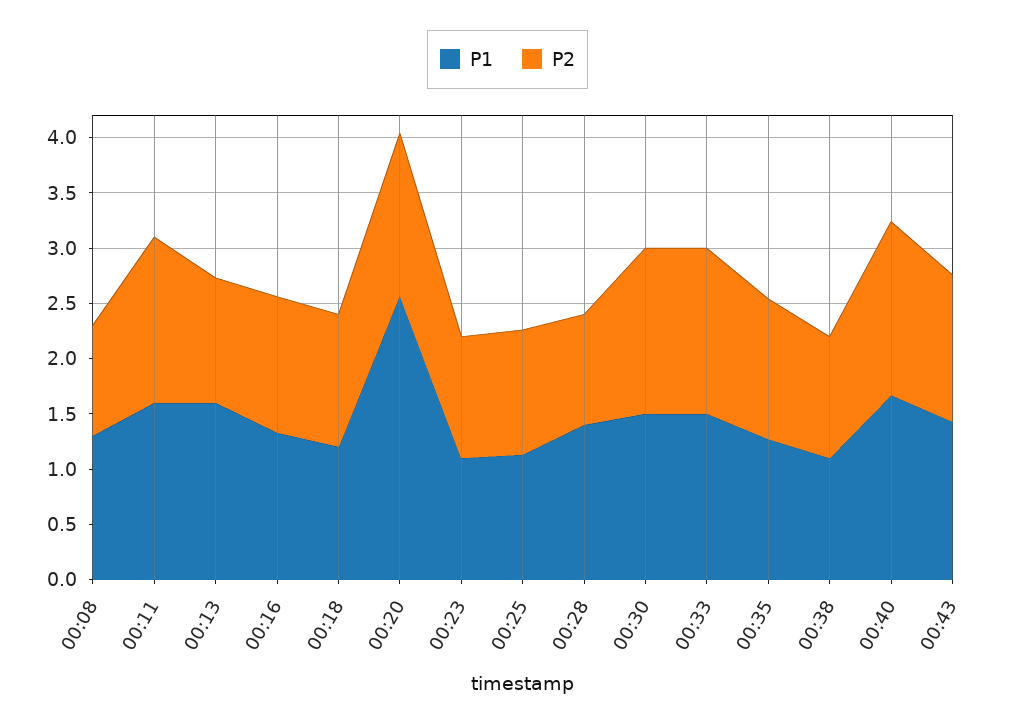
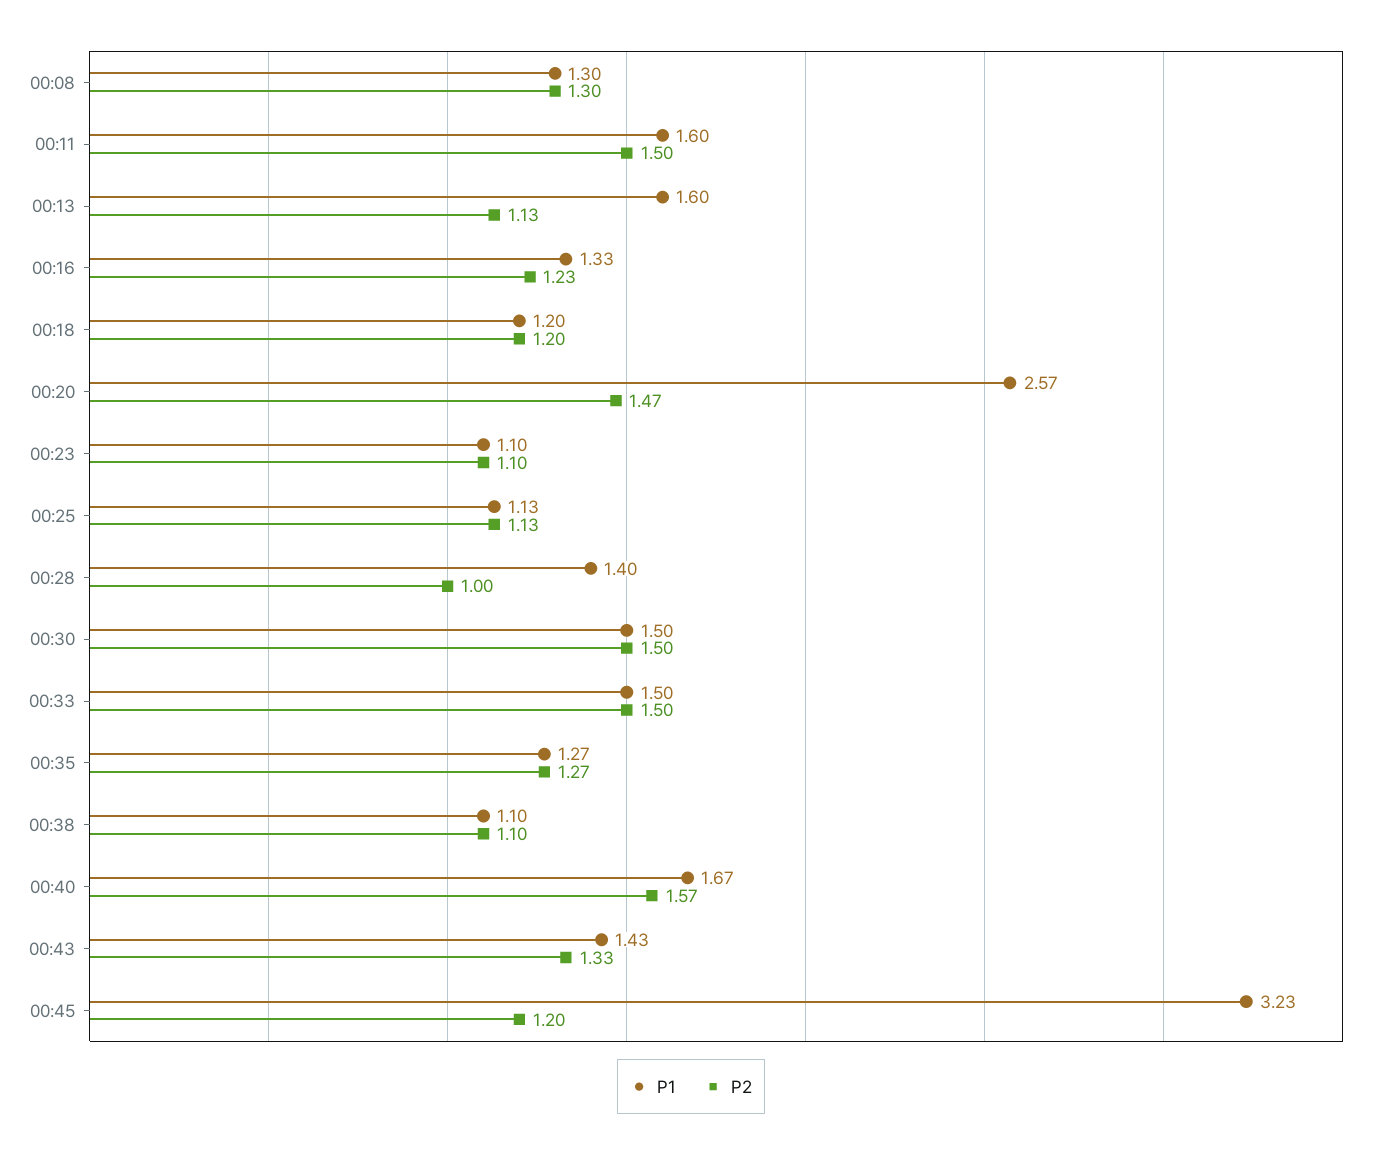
P2, 00:08: 1 -> 1.3
P1, 00:45: none -> 3.23
P2, 00:45: none -> 1.2

